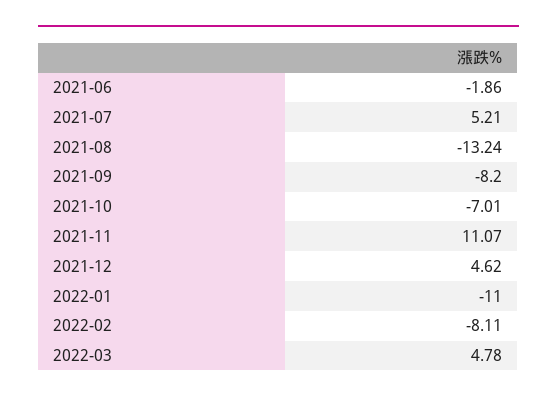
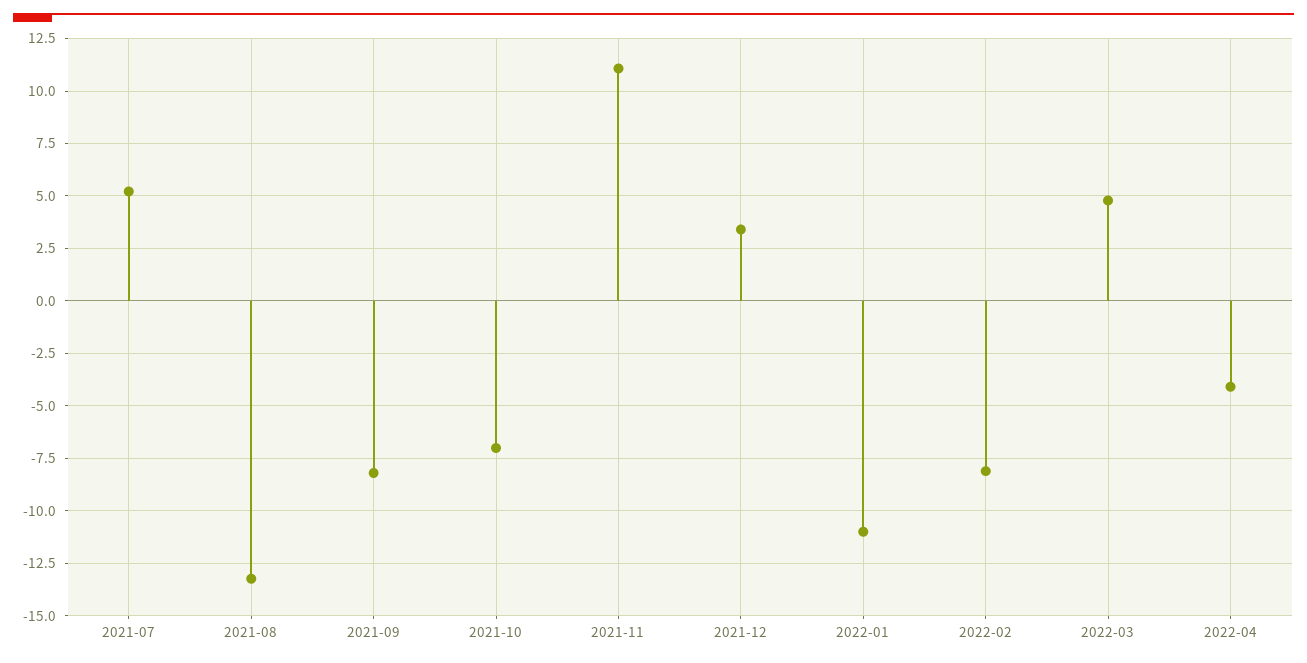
2021-06: -1.86 -> none
2021-12: 4.62 -> 3.5
2022-04: none -> -4

